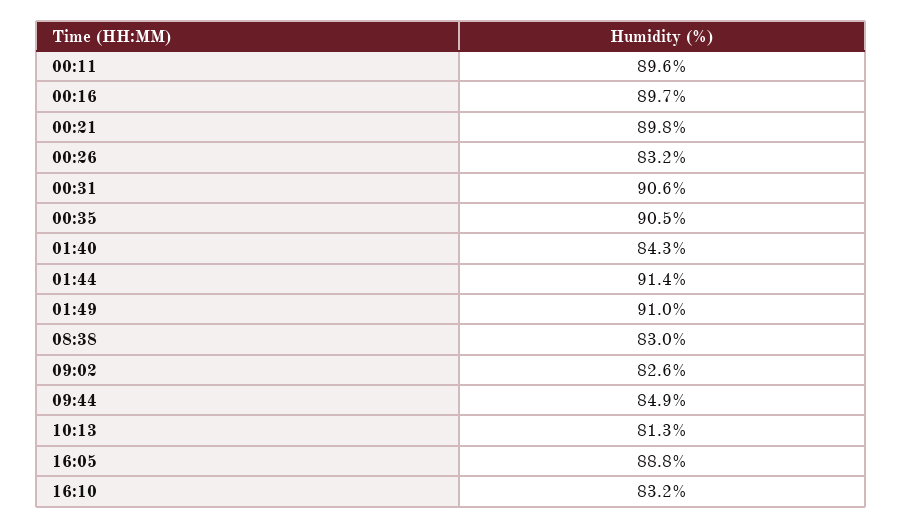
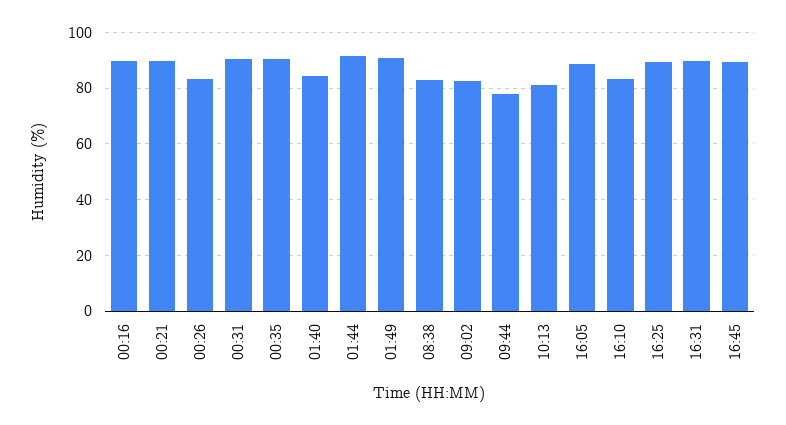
00:11: 89.6 -> none
09:44: 84.9 -> 77.5
16:25: none -> 90
16:31: none -> 90
16:45: none -> 90

